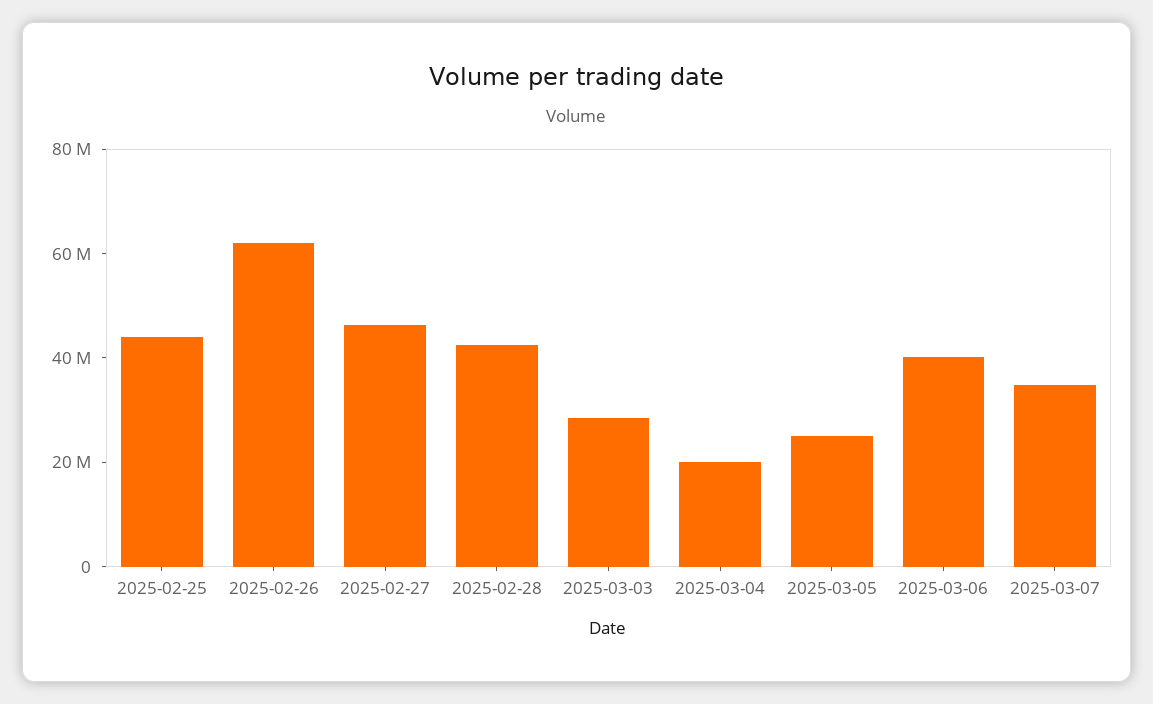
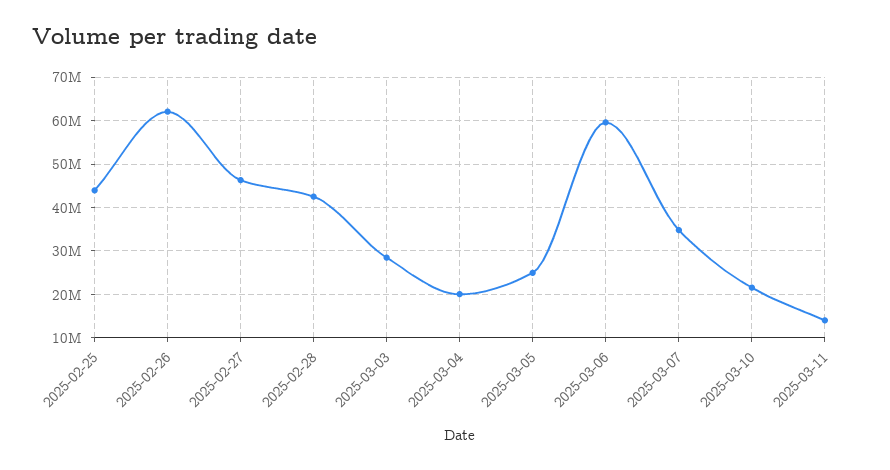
2025-03-06: 40000000 -> 60000000
2025-03-10: none -> 22000000
2025-03-11: none -> 14000000

